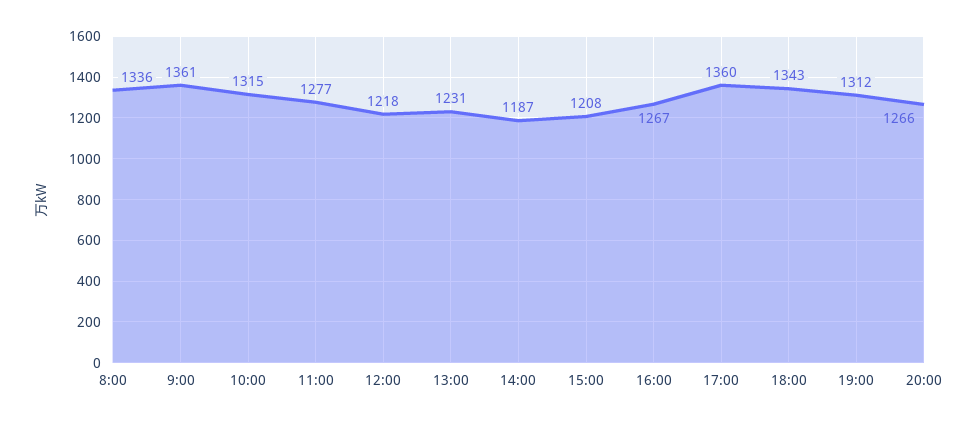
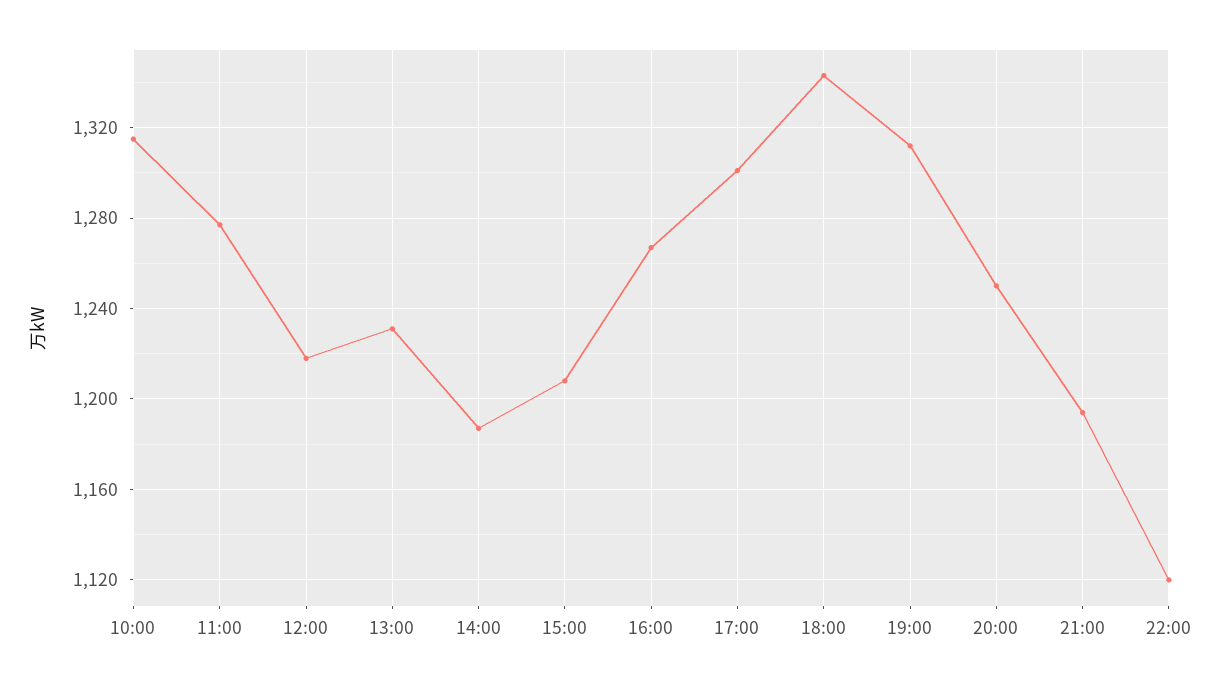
8:00: 1336 -> none
9:00: 1361 -> none
17:00: 1360 -> 1300
20:00: 1266 -> 1250
21:00: none -> 1195
22:00: none -> 1120

